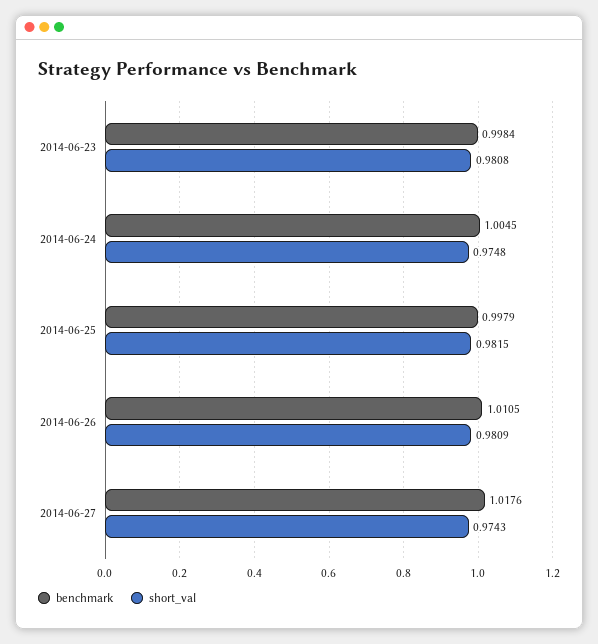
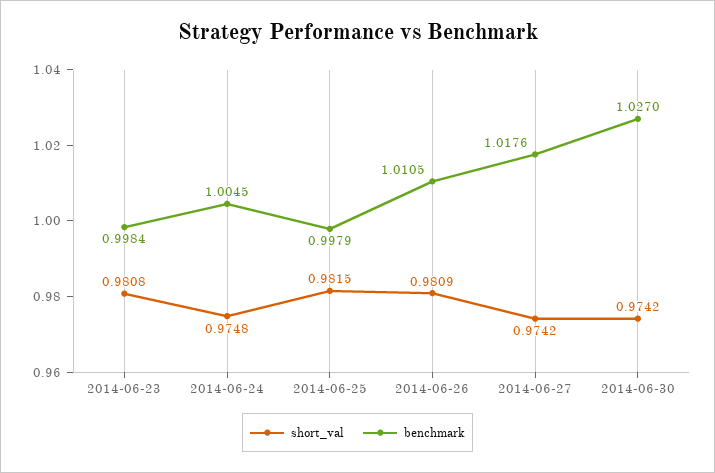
short_val, 2014-06-27: 0.9743 -> 0.9742
short_val, 2014-06-30: none -> 0.9742
benchmark, 2014-06-30: none -> 1.027

